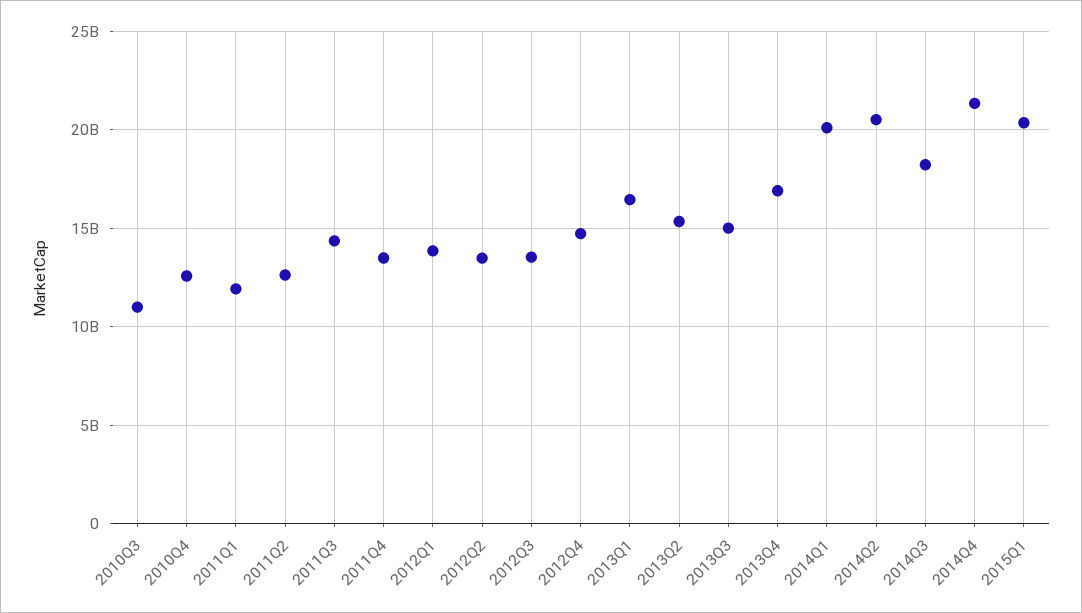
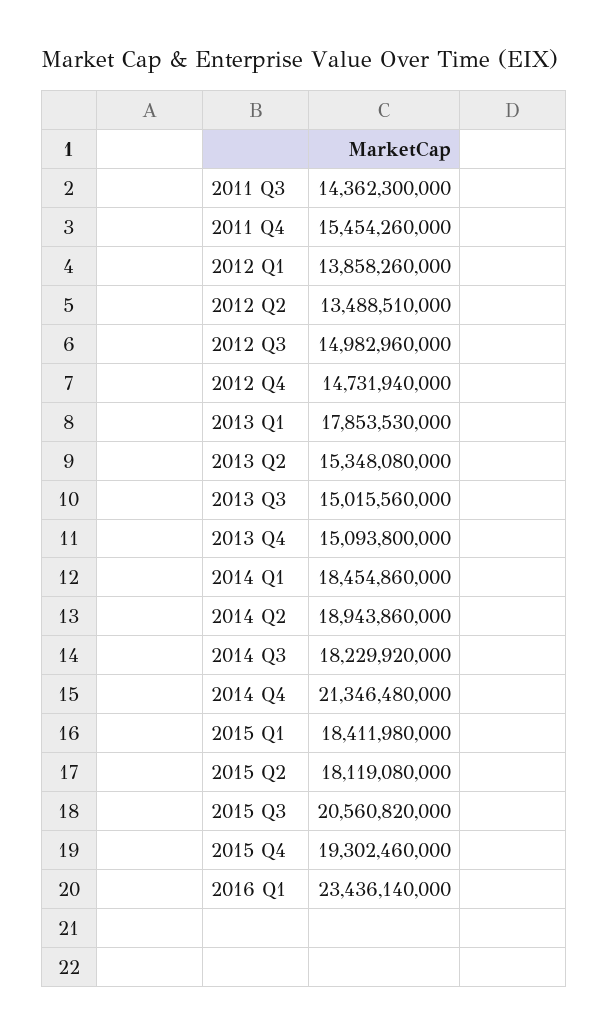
2010Q3: 11000000000 -> none
2010Q4: 12500000000 -> none
2011Q1: 12000000000 -> none
2011Q2: 12500000000 -> none
2011Q4: 13500000000 -> 15454260000
2012Q3: 13500000000 -> 14982960000
2013Q1: 16500000000 -> 17853530000
2013Q4: 17000000000 -> 15093800000
2014Q1: 20000000000 -> 18454860000
2014Q2: 20500000000 -> 18943860000
2015Q1: 20500000000 -> 18411980000
2015 Q2: none -> 18119080000
2015 Q3: none -> 20560820000
2015 Q4: none -> 19302460000
2016 Q1: none -> 23436140000

